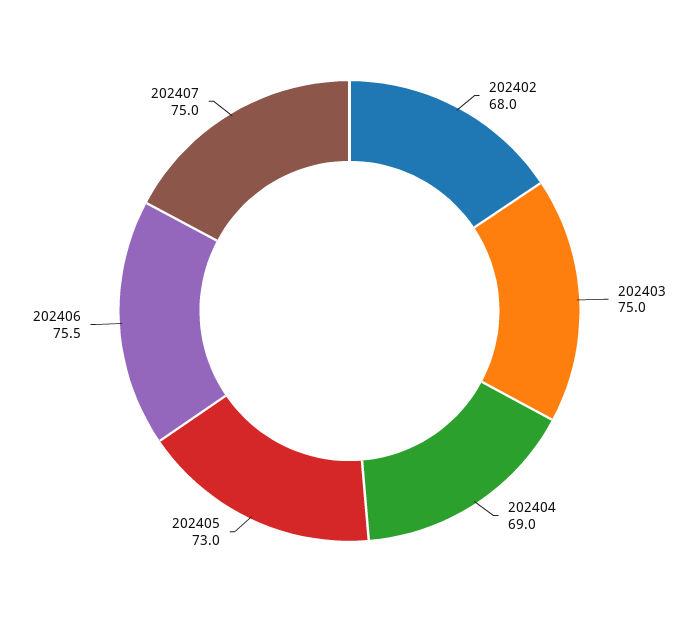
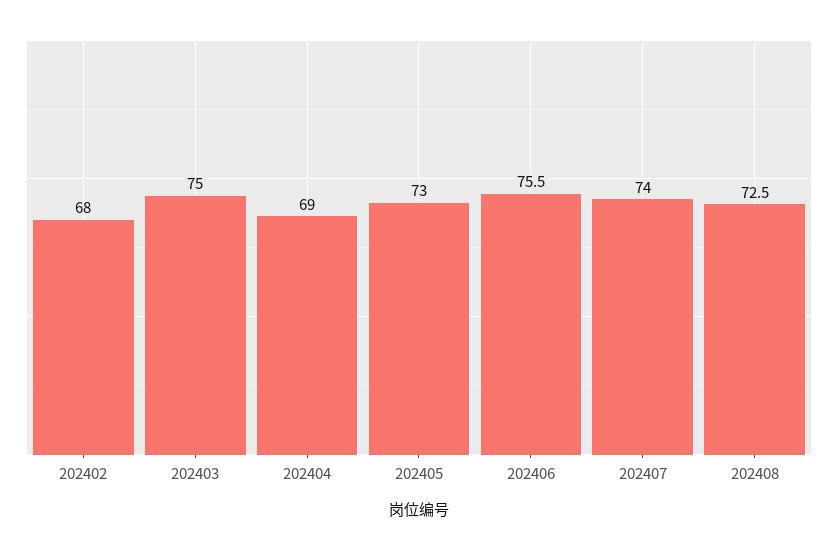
202407: 75 -> 74
202408: none -> 72.5

